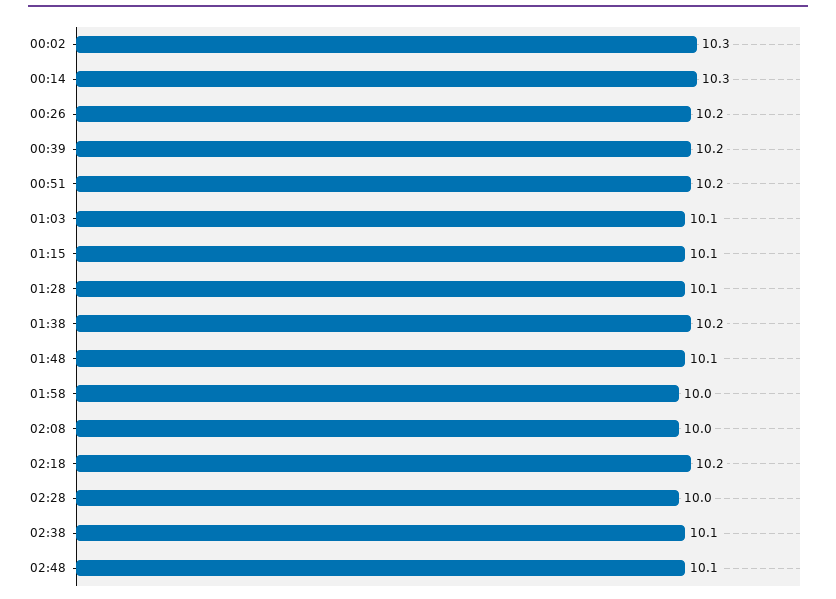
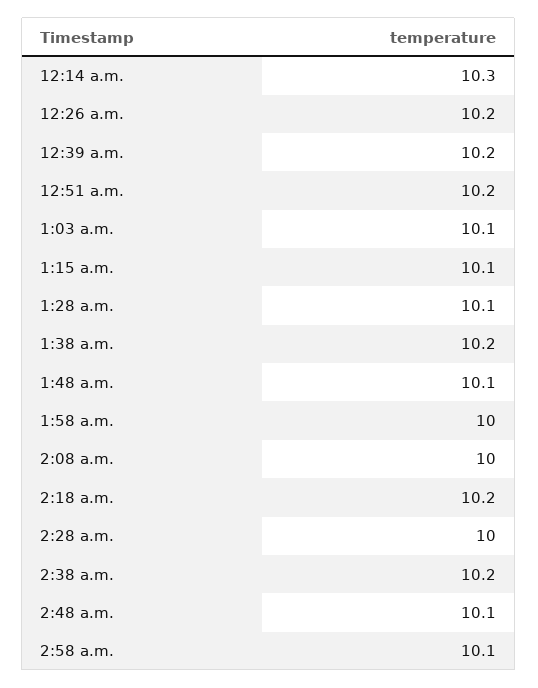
00:02: 10.3 -> none
02:38: 10.1 -> 10.2
2:58 a.m.: none -> 10.1

